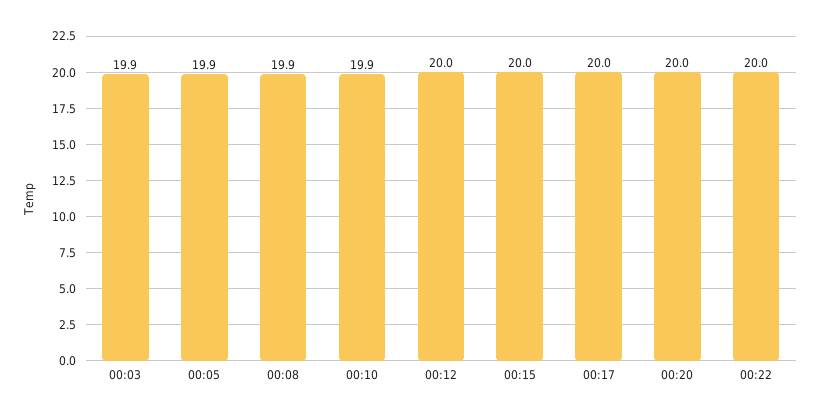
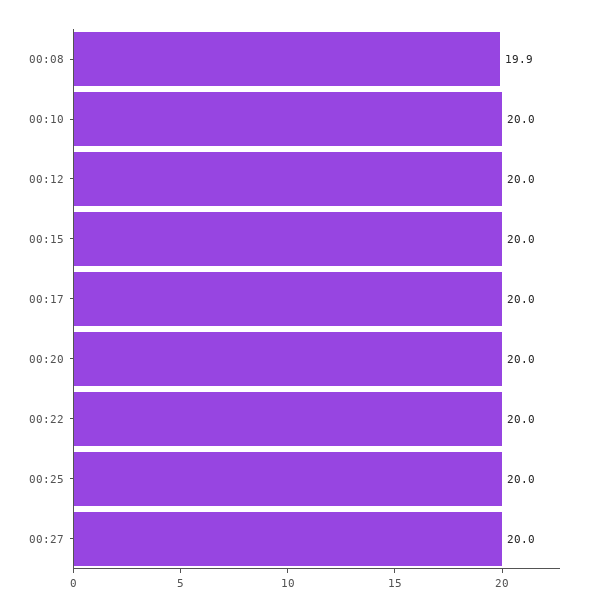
00:03: 19.9 -> none
00:05: 19.9 -> none
00:10: 19.9 -> 20
00:25: none -> 20
00:27: none -> 20

